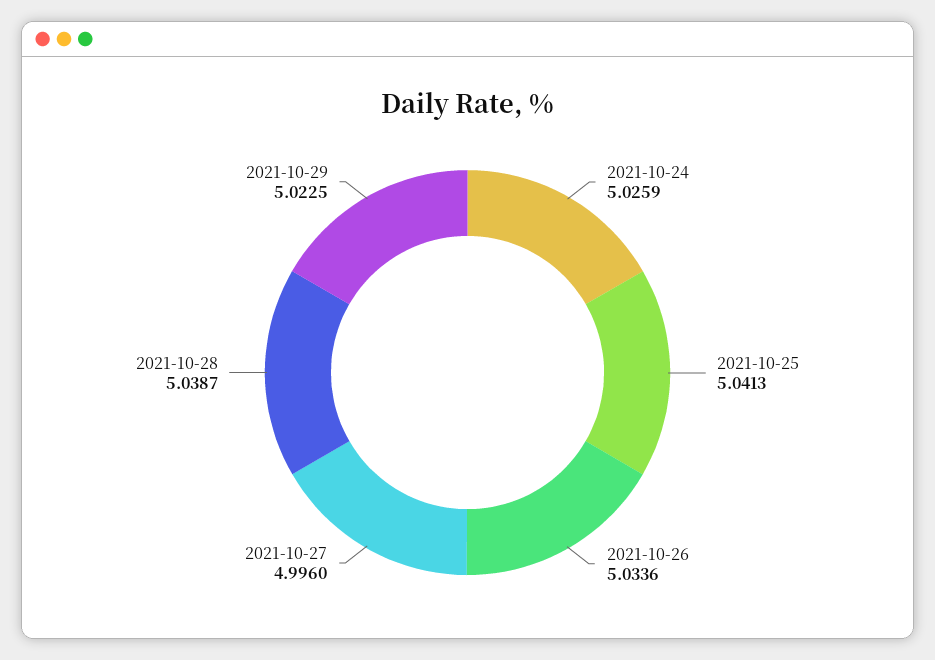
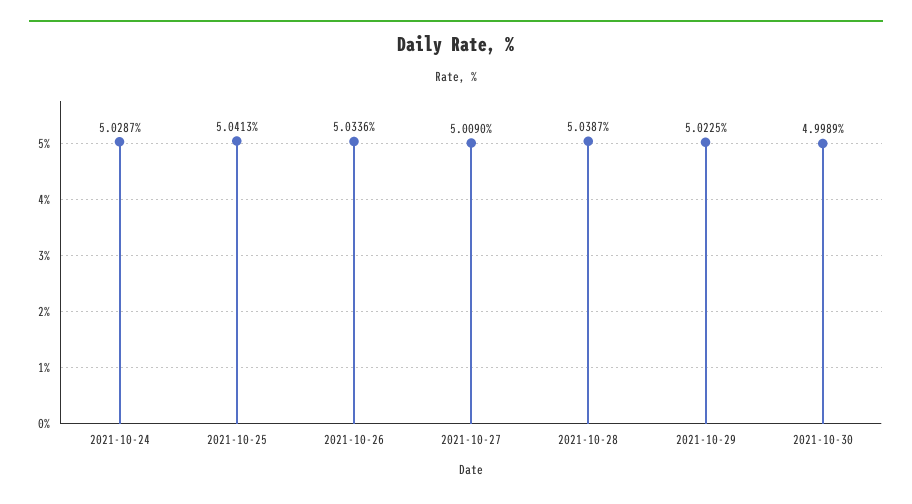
2021-10-24: 5.0259 -> 5.0287
2021-10-27: 4.996 -> 5.009
2021-10-30: none -> 4.9989

